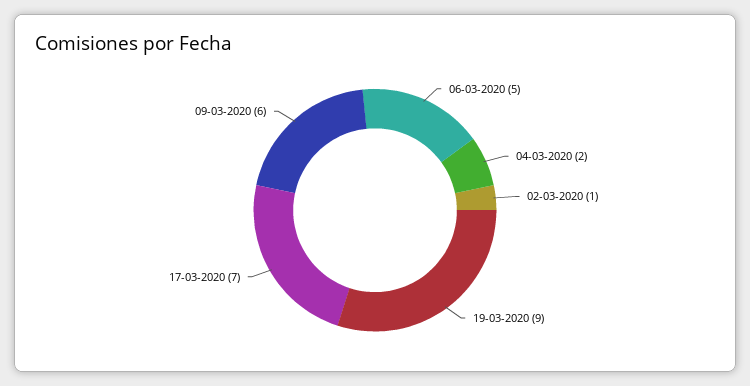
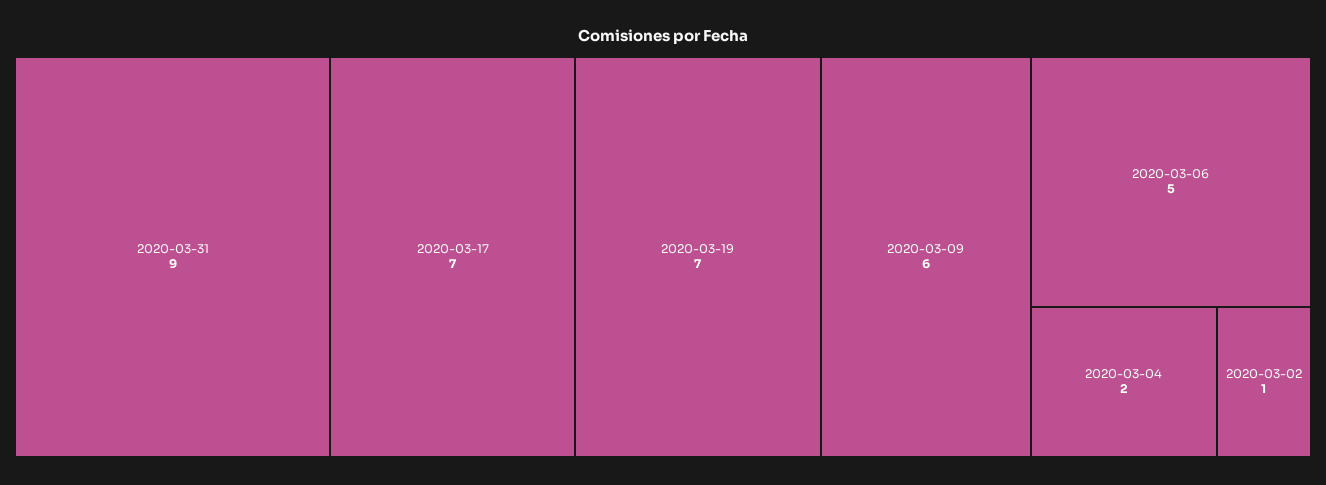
19-03-2020: 9 -> 7
2020-03-31: none -> 9

